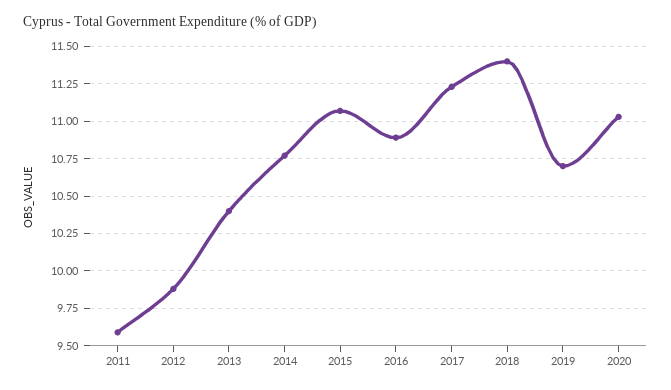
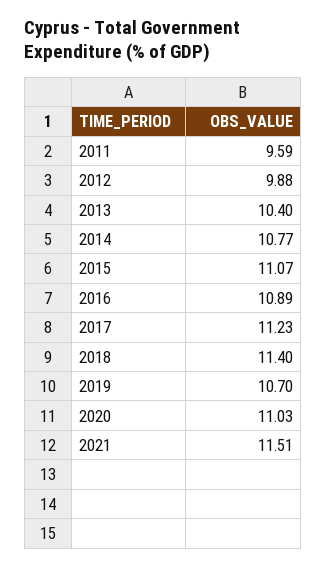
2021: none -> 11.51

